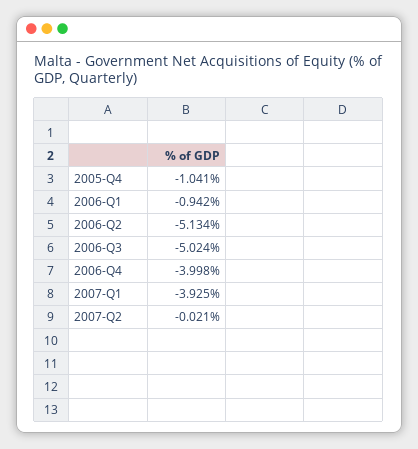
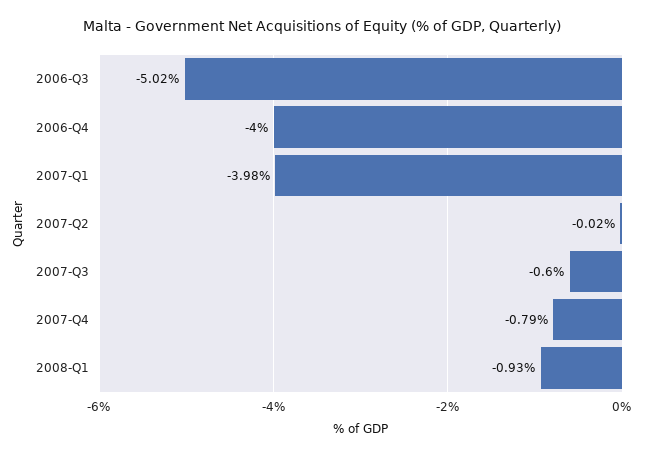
2005-Q4: -1.041 -> none
2006-Q1: -0.942 -> none
2006-Q2: -5.134 -> none
2007-Q1: -3.925 -> -3.98
2007-Q3: none -> -0.6
2007-Q4: none -> -0.79
2008-Q1: none -> -0.93

